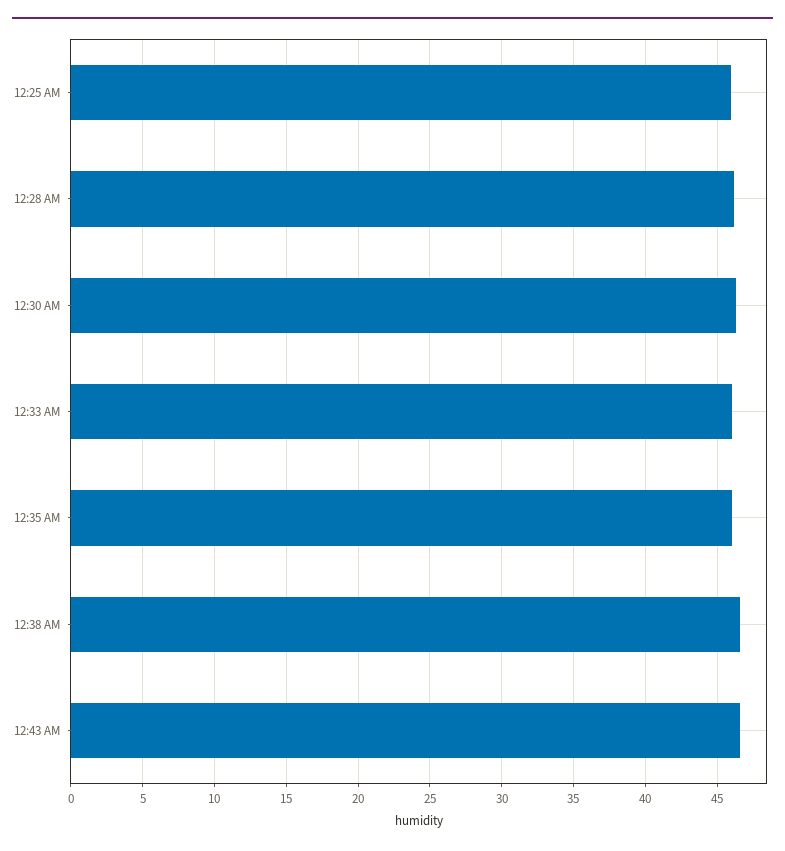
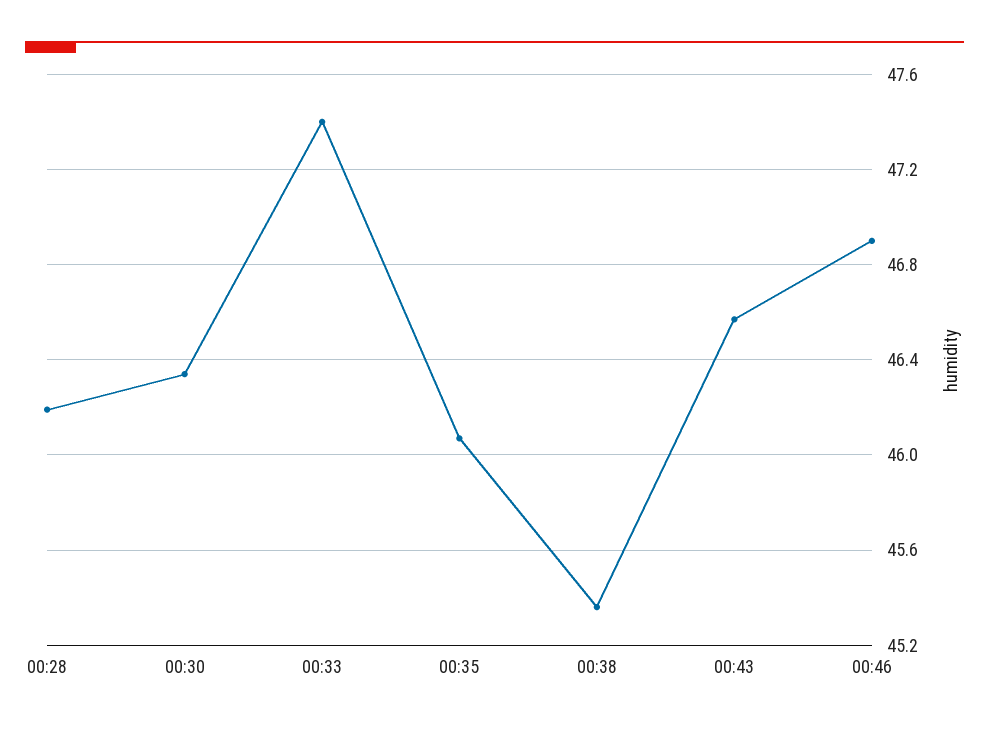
12:25 AM: 46 -> none
12:33 AM: 46 -> 47.4
12:38 AM: 46.5 -> 45.35
00:46: none -> 46.9

